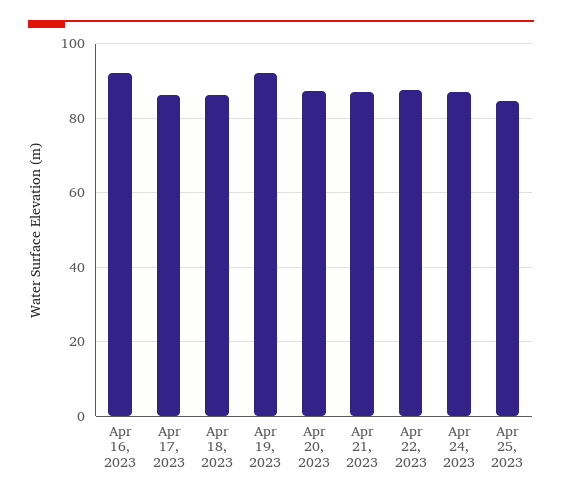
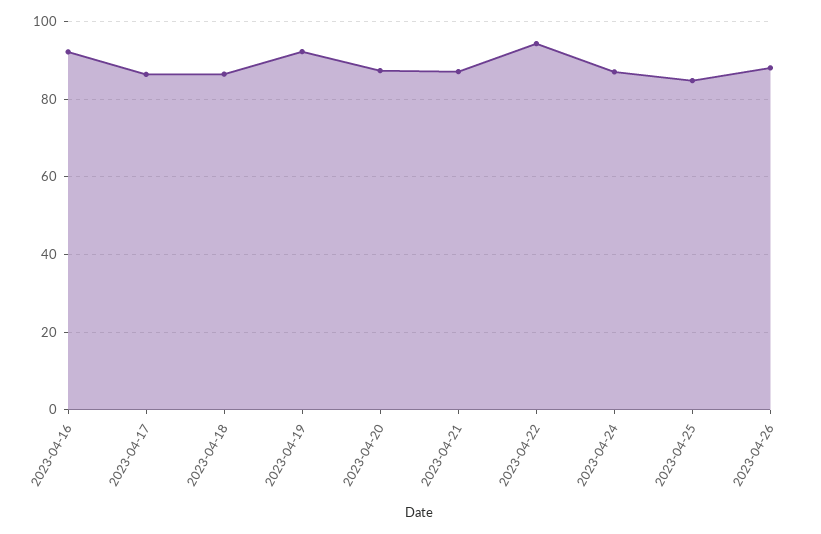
Apr 22, 2023: 88 -> 94
2023-04-26: none -> 88

